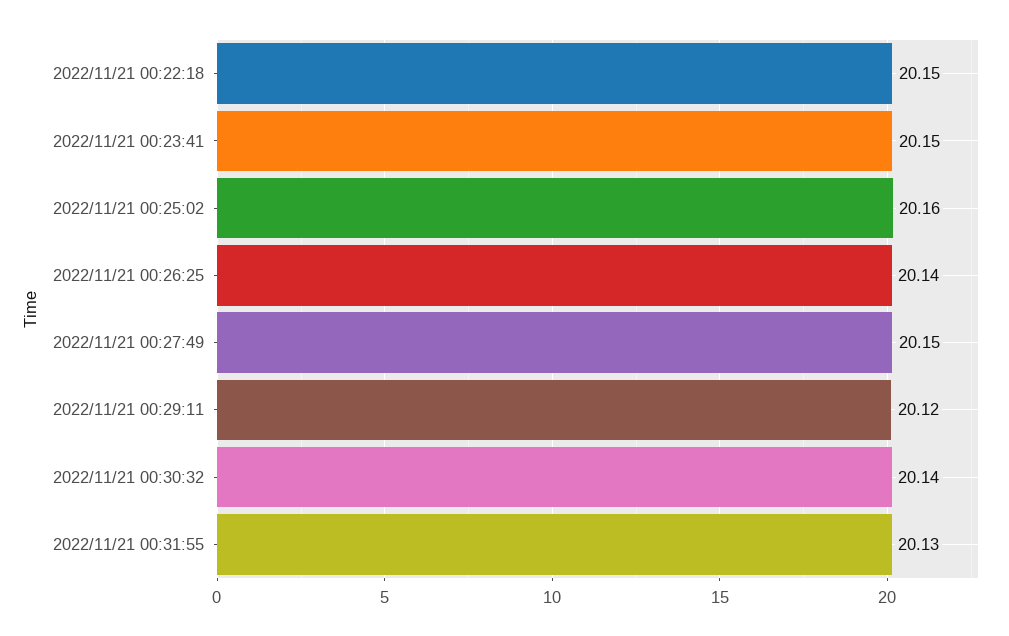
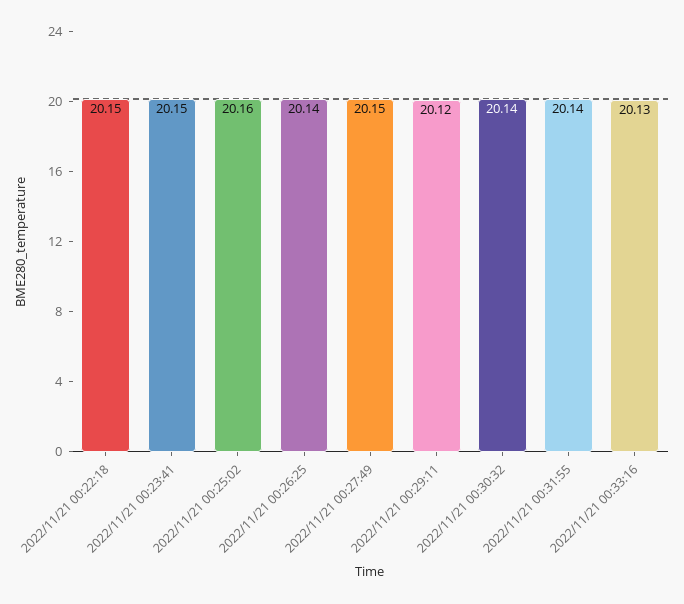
2022/11/21 00:31:55: 20.13 -> 20.14
2022/11/21 00:33:16: none -> 20.13

